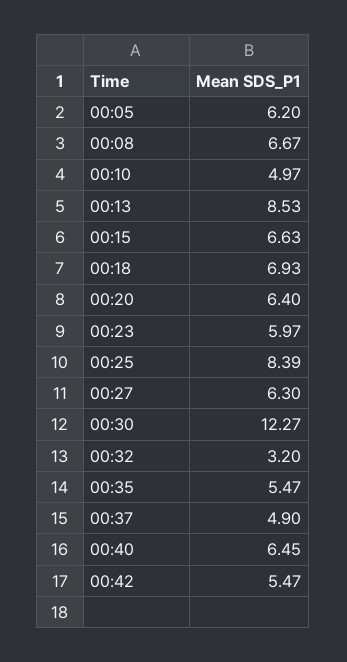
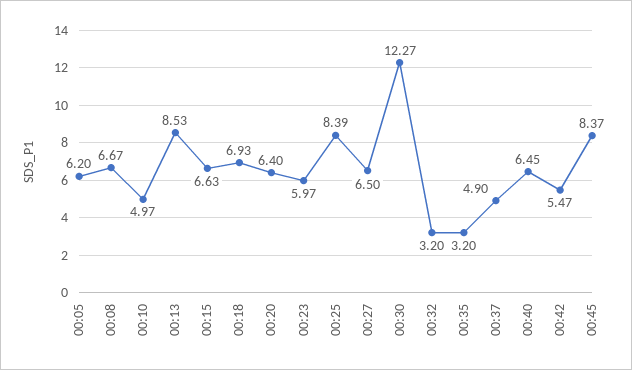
00:27: 6.3 -> 6.5
00:35: 5.47 -> 3.2
00:45: none -> 8.37

